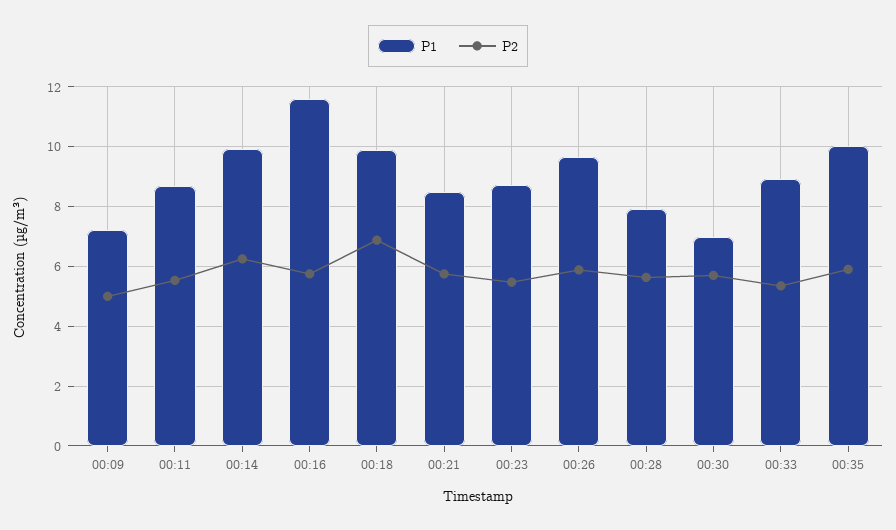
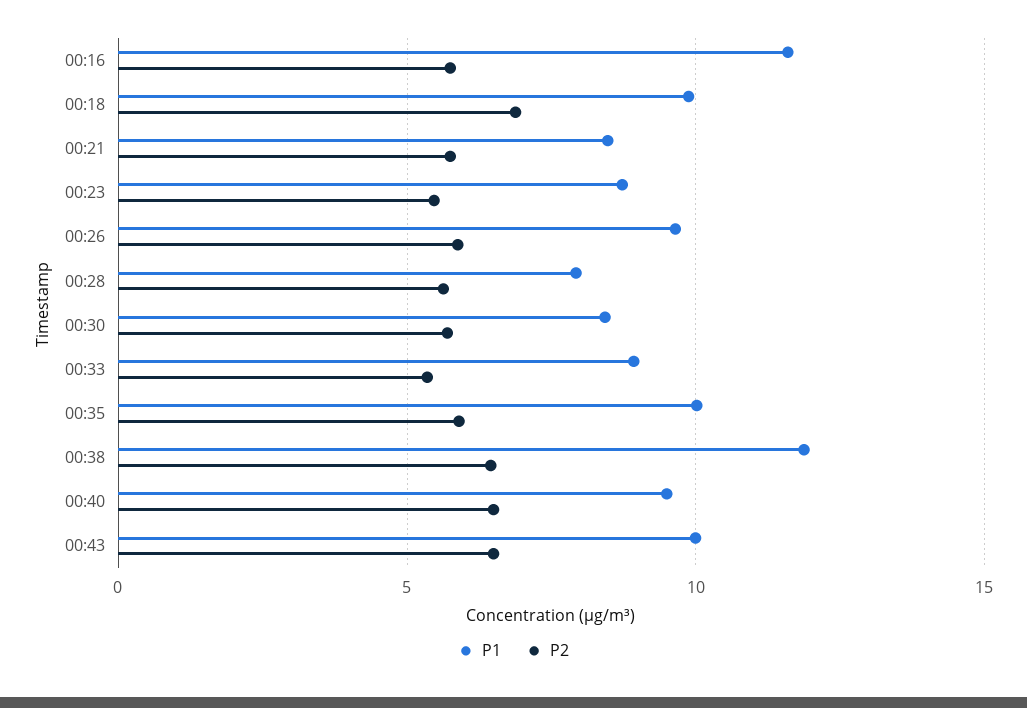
P1, 00:09: 7.25 -> none
P2, 00:09: 5 -> none
P1, 00:11: 8.75 -> none
P2, 00:11: 5.5 -> none
P1, 00:14: 10 -> none
P2, 00:14: 6.25 -> none
P1, 00:30: 7 -> 8.5
P1, 00:38: none -> 12
P2, 00:38: none -> 6.5
P1, 00:40: none -> 9.5
P2, 00:40: none -> 6.5
P1, 00:43: none -> 10
P2, 00:43: none -> 6.5

